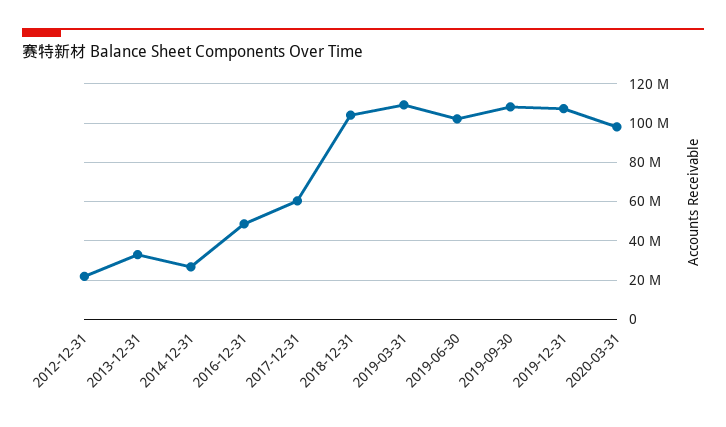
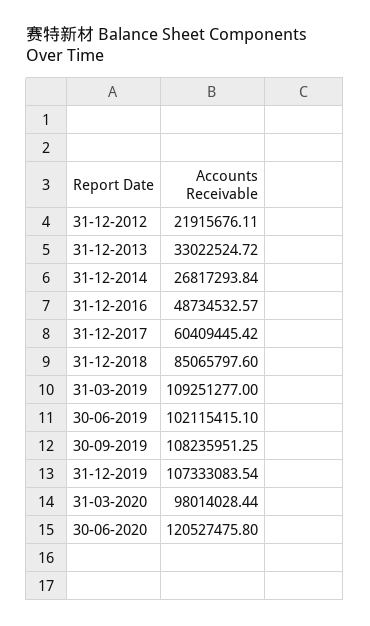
2018-12-31: 105000000 -> 85065797.6
30-06-2020: none -> 120527475.8

